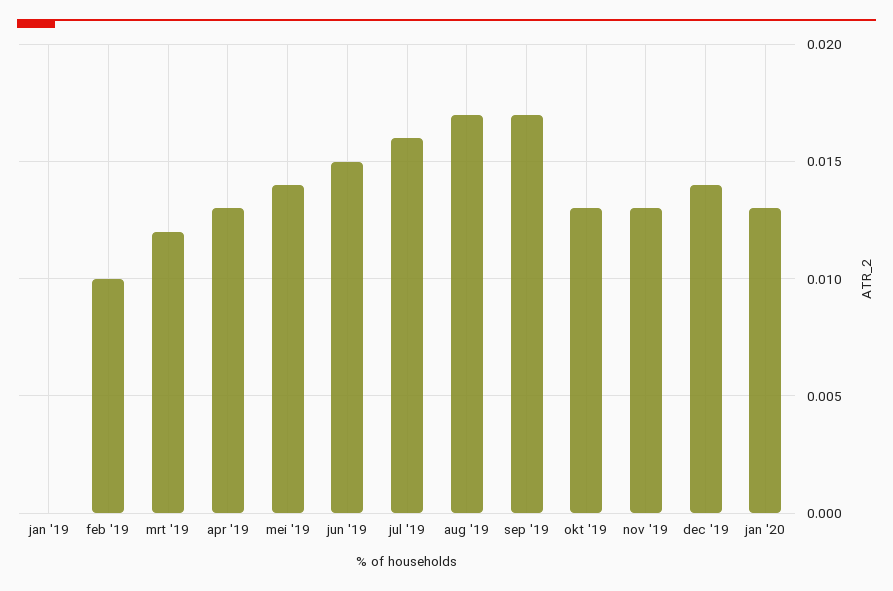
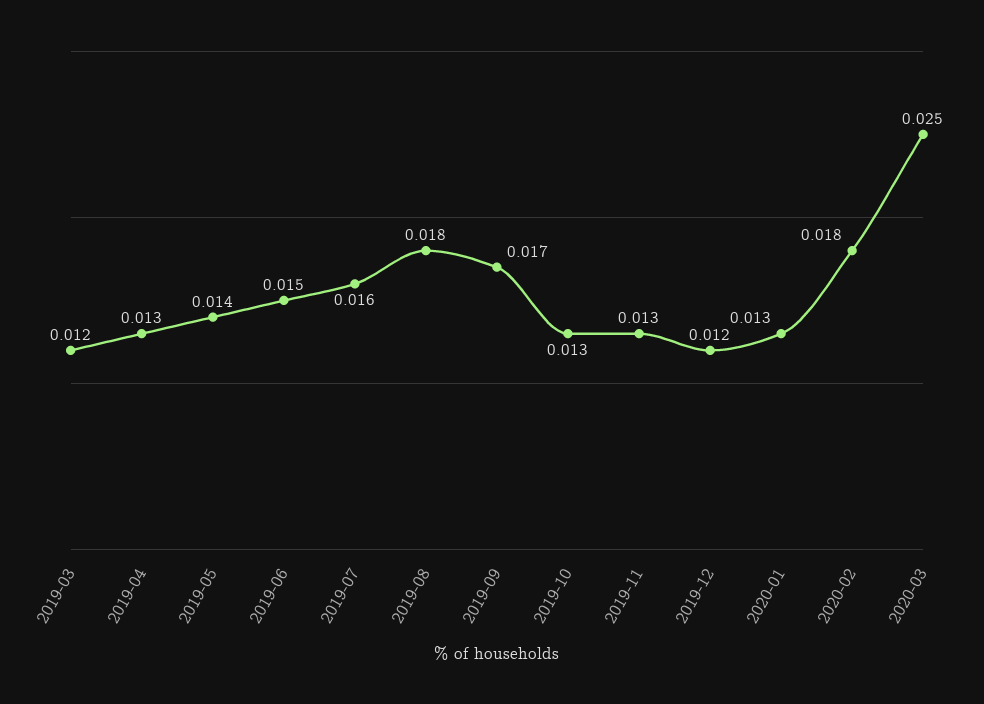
jan '19: 0 -> none
feb '19: 0.01 -> none
aug '19: 0.017 -> 0.018
dec '19: 0.014 -> 0.012
2020-02: none -> 0.018
2020-03: none -> 0.025

